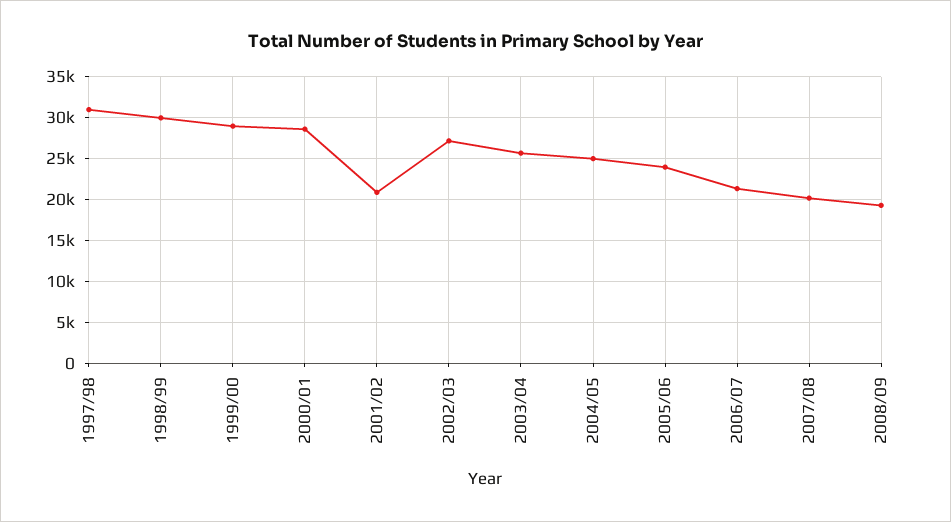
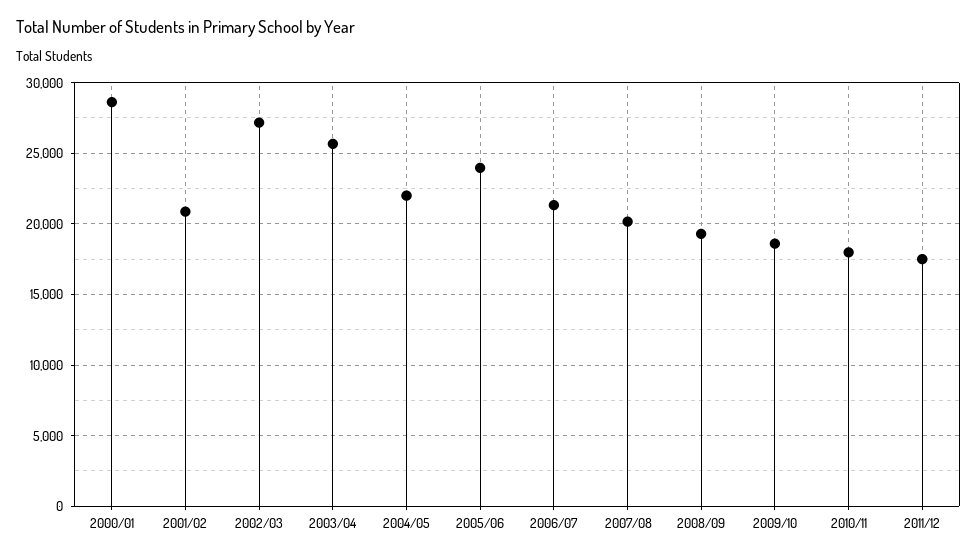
1997/98: 31000 -> none
1998/99: 30000 -> none
1999/00: 29000 -> none
2004/05: 25000 -> 22000
2009/10: none -> 18500
2010/11: none -> 18000
2011/12: none -> 17500

